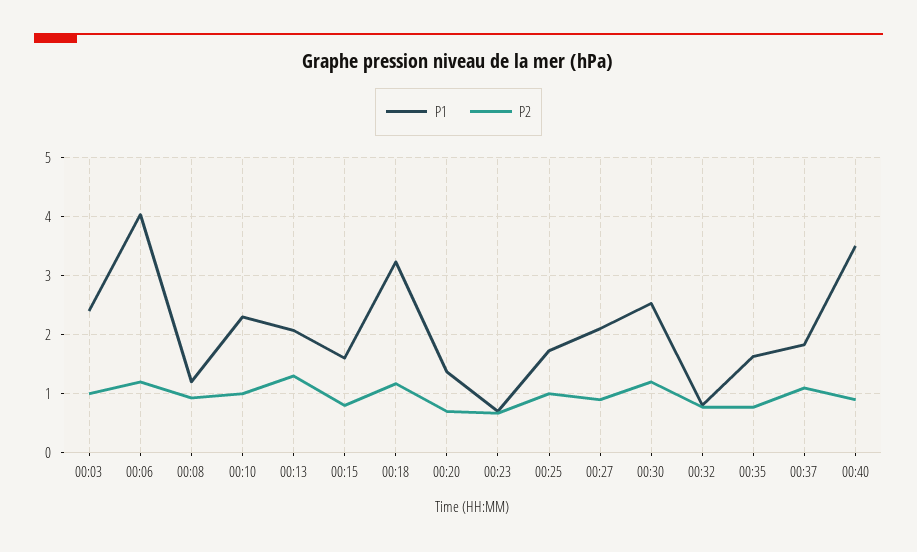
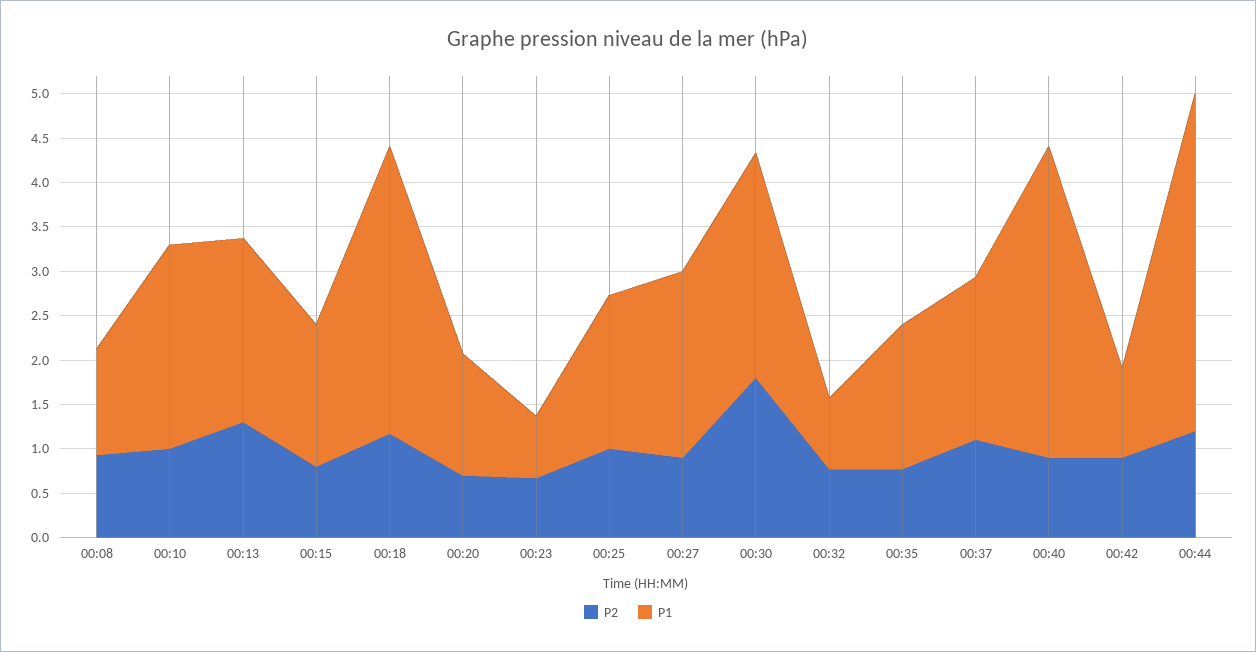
P1, 00:03: 2.4 -> none
P2, 00:03: 1 -> none
P1, 00:06: 4 -> none
P2, 00:06: 1.2 -> none
P2, 00:30: 1.2 -> 1.8
P2, 00:42: none -> 0.9
P1, 00:42: none -> 1
P2, 00:44: none -> 1.2
P1, 00:44: none -> 3.8

